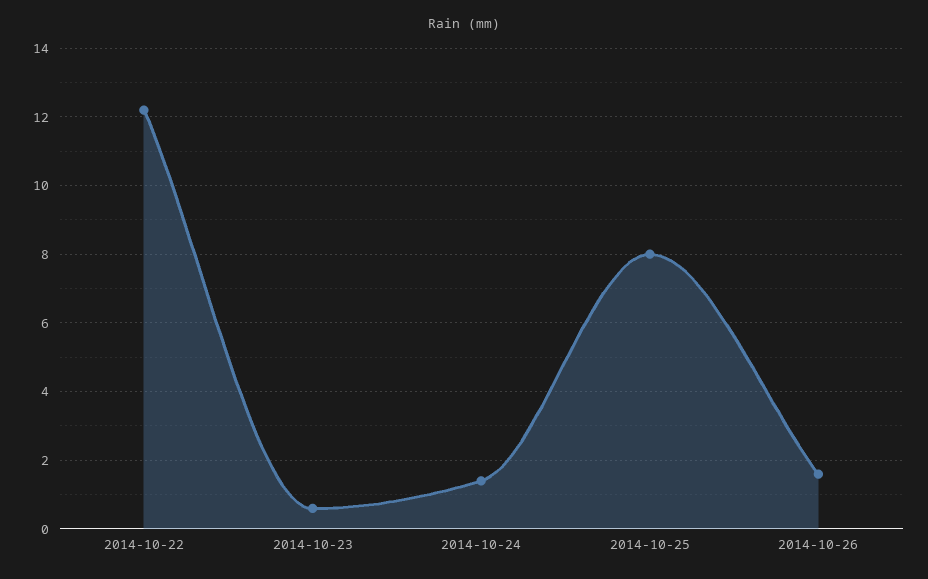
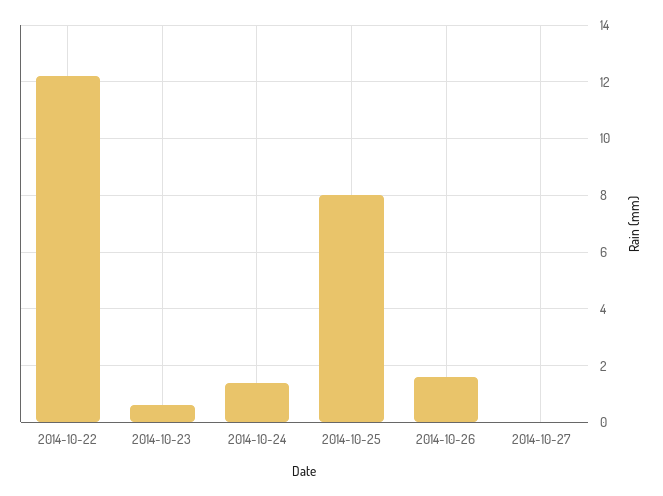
2014-10-27: none -> 0

